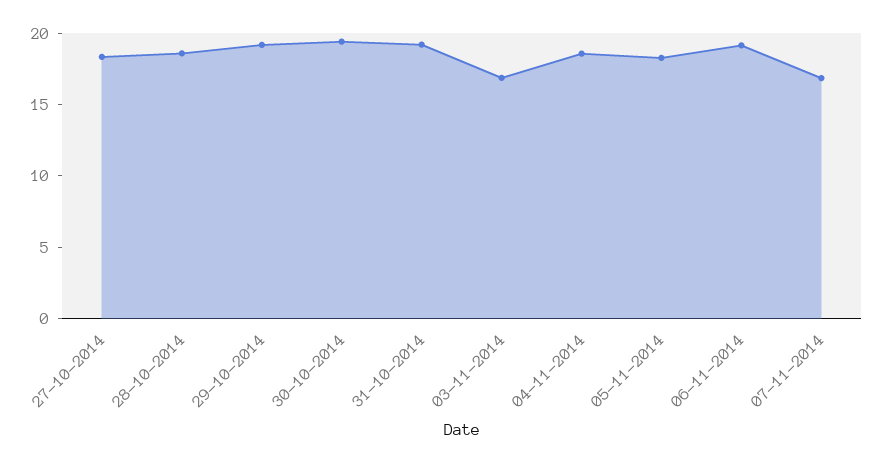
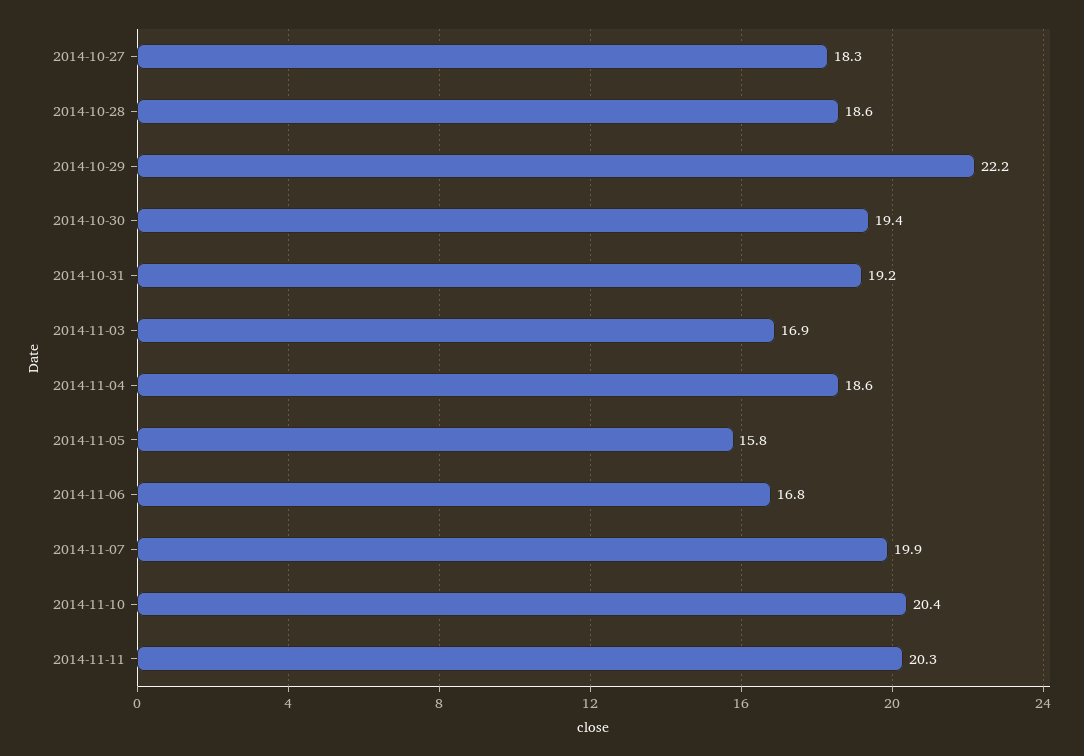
29-10-2014: 19 -> 22.2
05-11-2014: 18 -> 15.8
06-11-2014: 19 -> 16.8
07-11-2014: 17 -> 19.9
2014-11-10: none -> 20.4
2014-11-11: none -> 20.3

